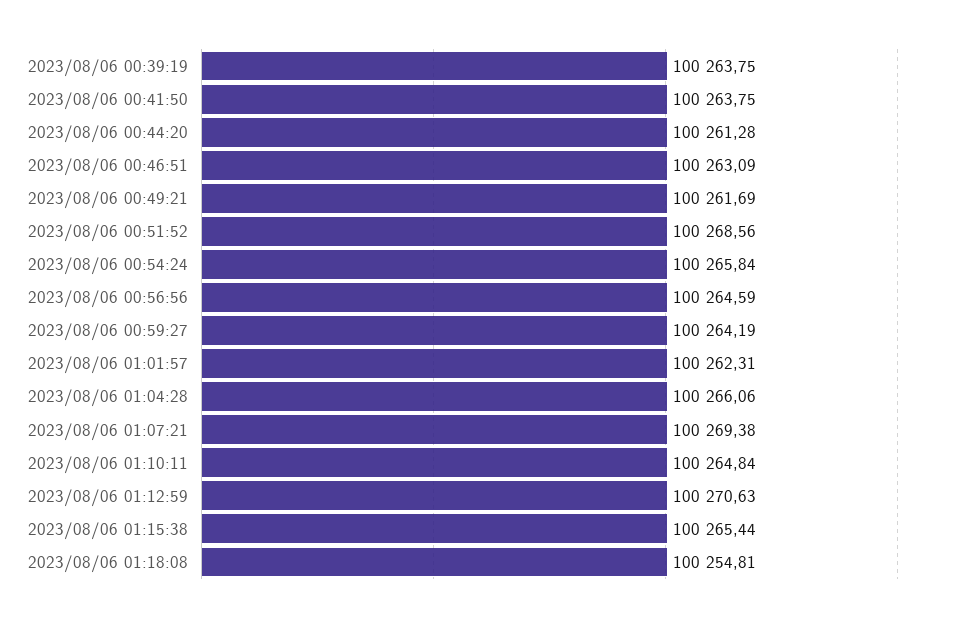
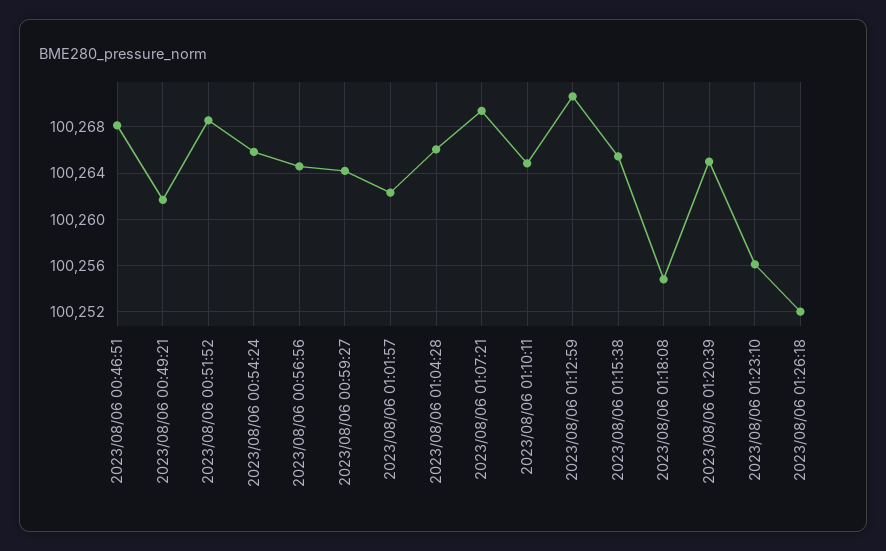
2023/08/06 00:39:19: 100263.75 -> none
2023/08/06 00:41:50: 100263.75 -> none
2023/08/06 00:44:20: 100261.28 -> none
2023/08/06 00:46:51: 100263.09 -> 100268
2023/08/06 01:20:39: none -> 100265
2023/08/06 01:23:10: none -> 100256
2023/08/06 01:26:18: none -> 100252

